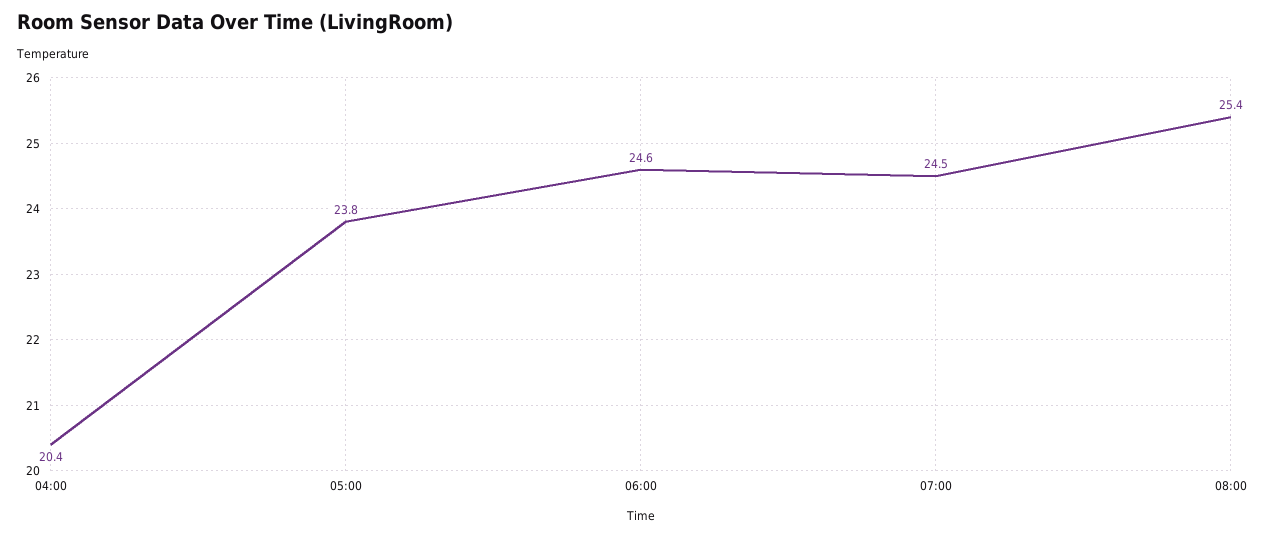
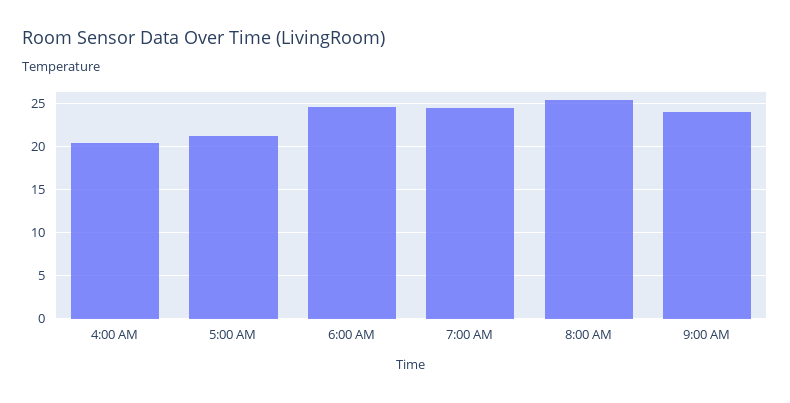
05:00: 23.8 -> 21
9:00 AM: none -> 24

